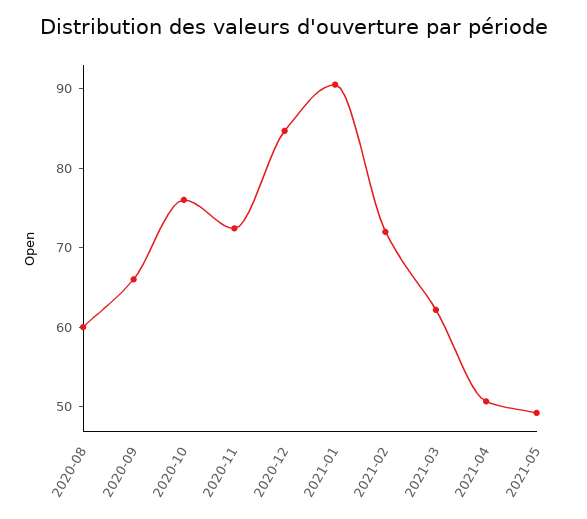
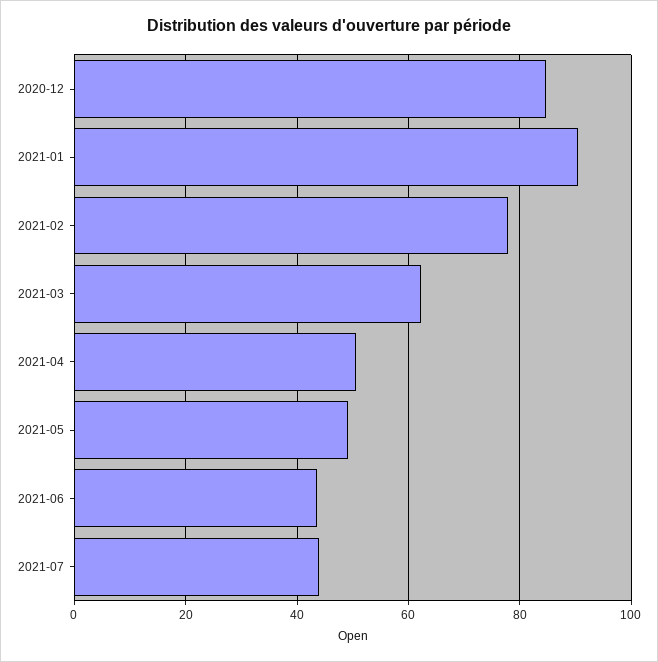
2020-08: 60 -> none
2020-09: 66 -> none
2020-10: 76 -> none
2020-11: 72 -> none
2021-02: 72 -> 78
2021-06: none -> 44
2021-07: none -> 44

